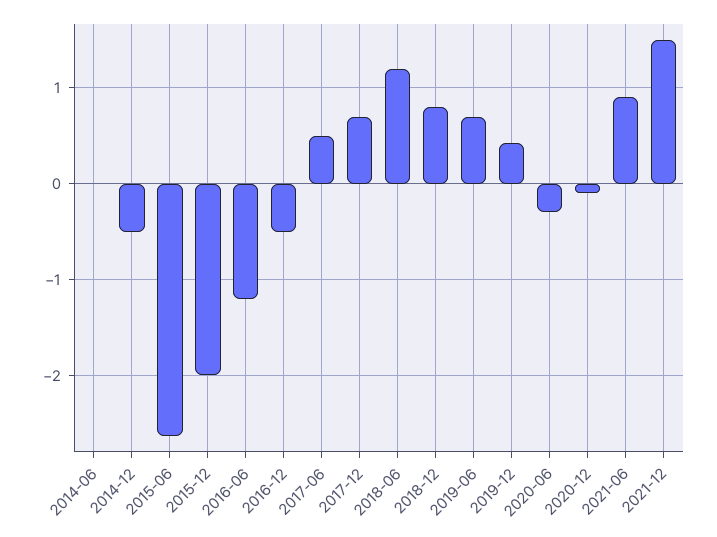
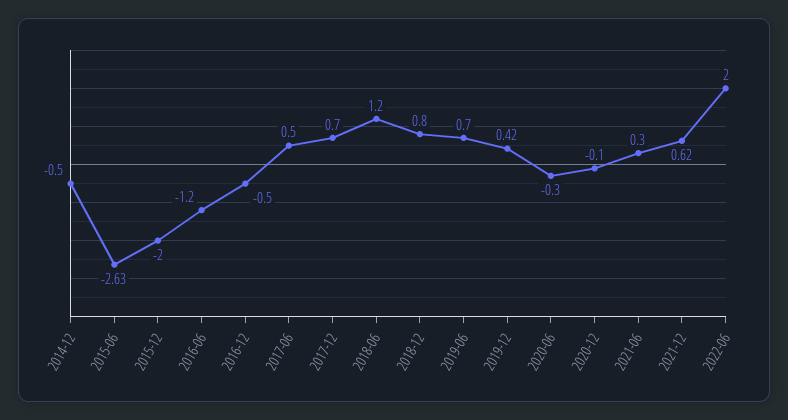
2014-06: 0 -> none
2021-06: 0.9 -> 0.3
2021-12: 1.5 -> 0.62
2022-06: none -> 2

